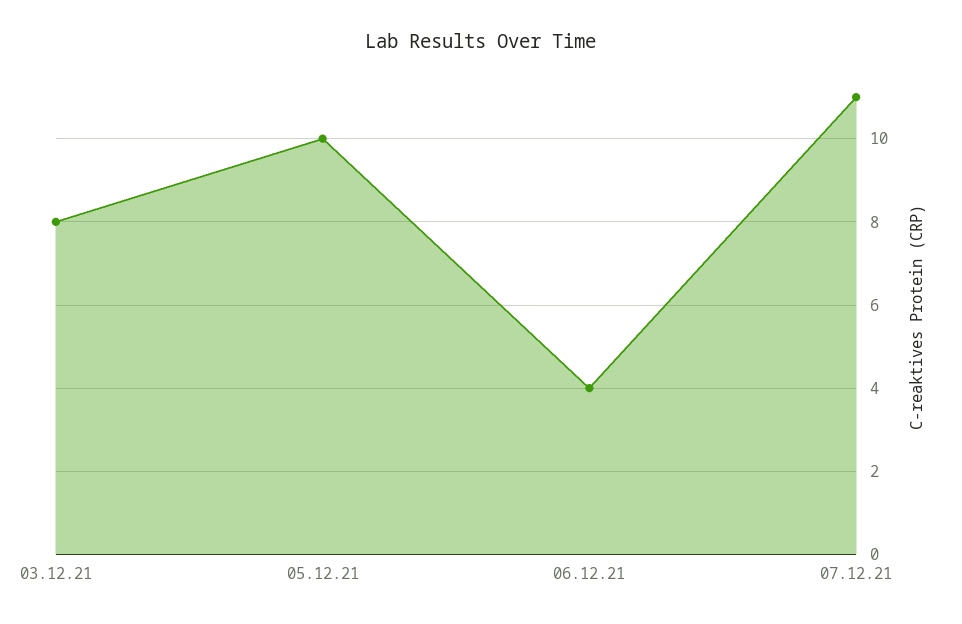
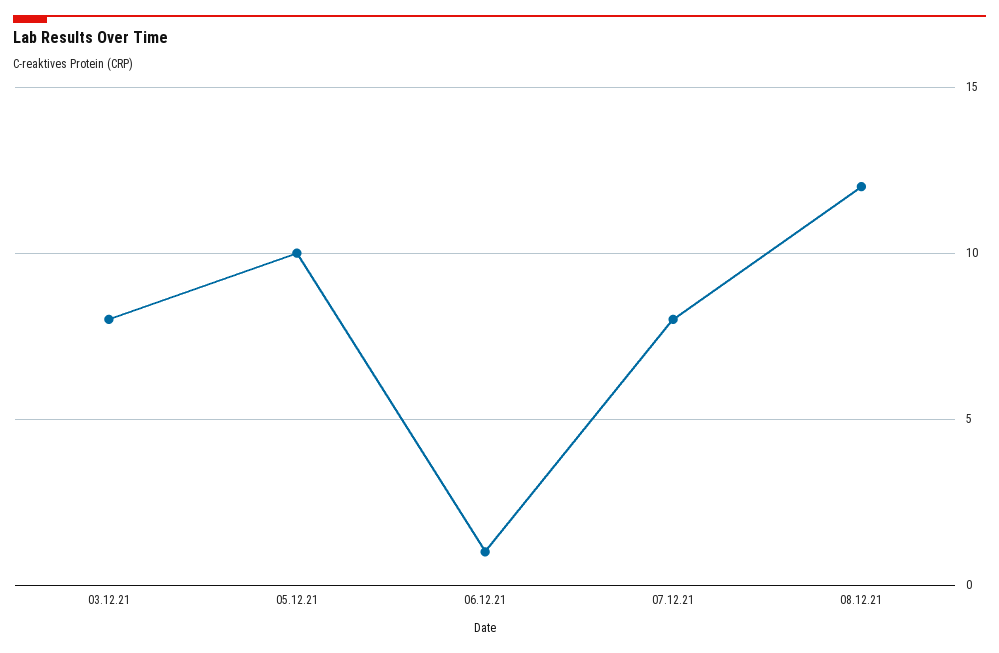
06.12.21: 4 -> 1
07.12.21: 11 -> 8
08.12.21: none -> 12

